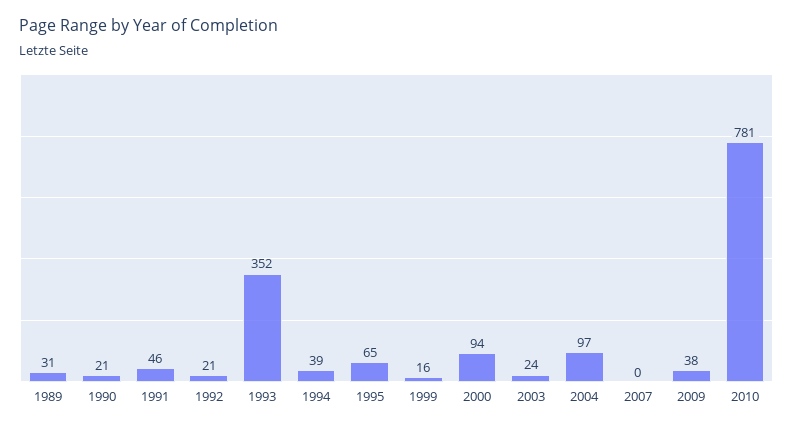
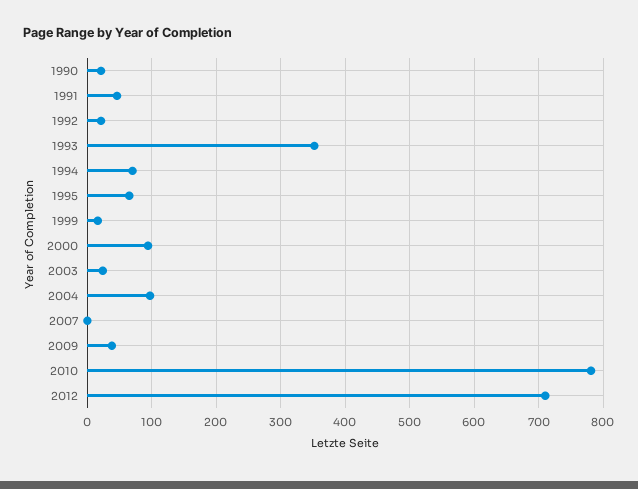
1989: 31 -> none
1994: 39 -> 70
2012: none -> 710

